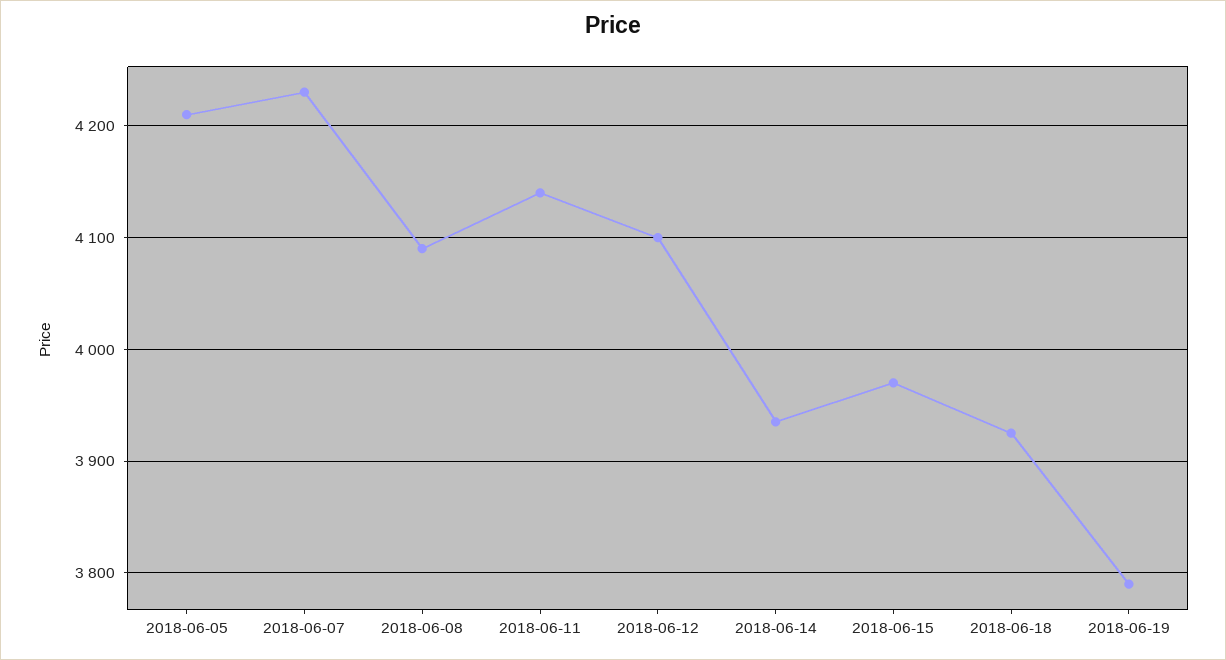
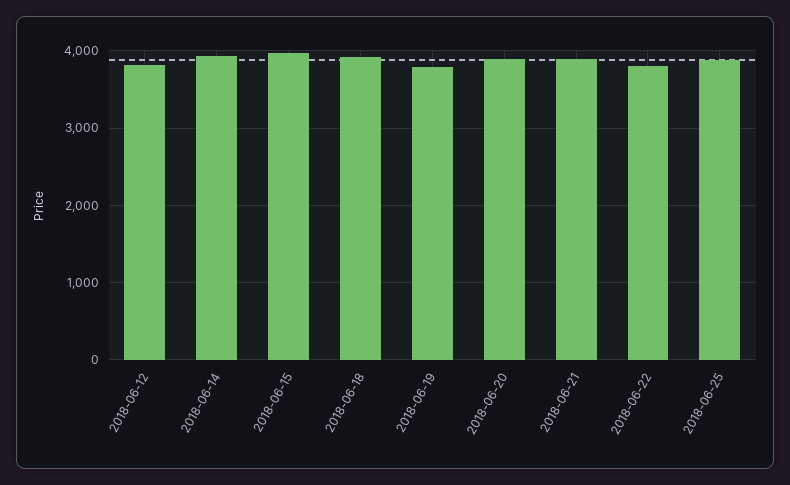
2018-06-05: 4210 -> none
2018-06-07: 4230 -> none
2018-06-08: 4090 -> none
2018-06-11: 4140 -> none
2018-06-12: 4100 -> 3800
2018-06-20: none -> 3900
2018-06-21: none -> 3900
2018-06-22: none -> 3800
2018-06-25: none -> 3900

